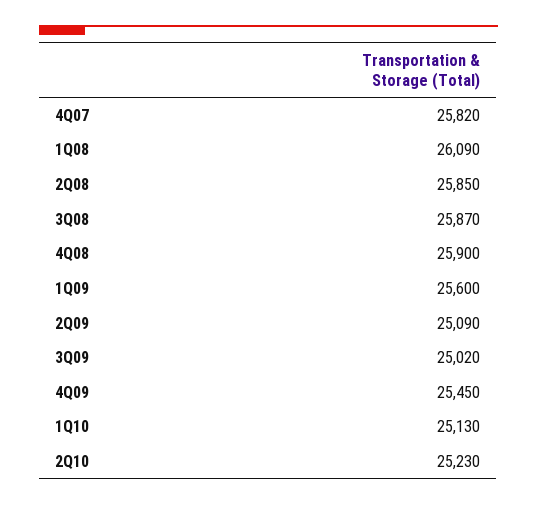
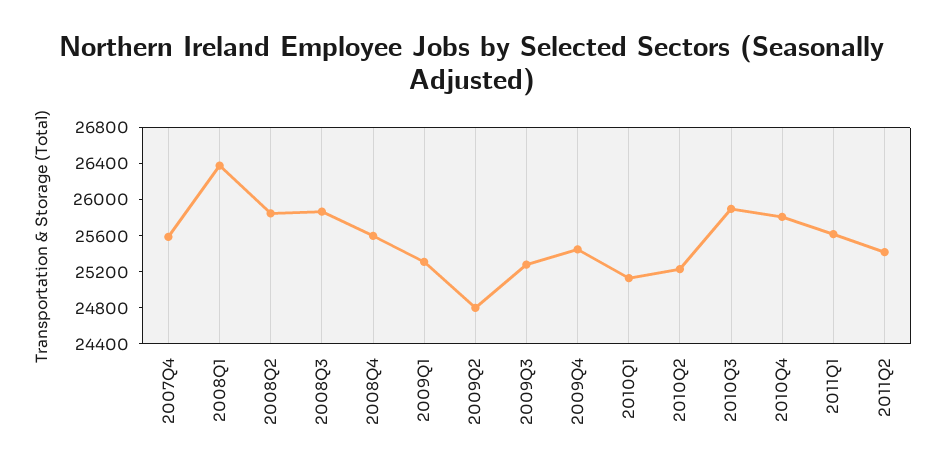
4Q07: 25820 -> 25600
1Q08: 26090 -> 26400
4Q08: 25900 -> 25600
1Q09: 25600 -> 25300
2Q09: 25090 -> 24800
3Q09: 25020 -> 25300
2010Q3: none -> 25900
2010Q4: none -> 25800
2011Q1: none -> 25600
2011Q2: none -> 25400

